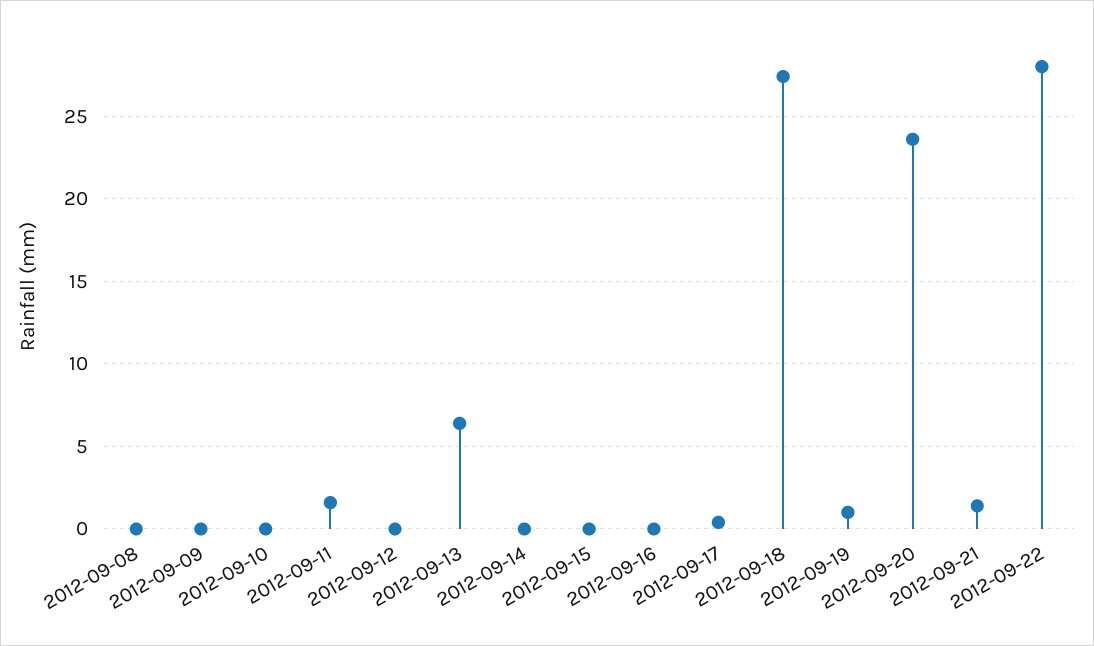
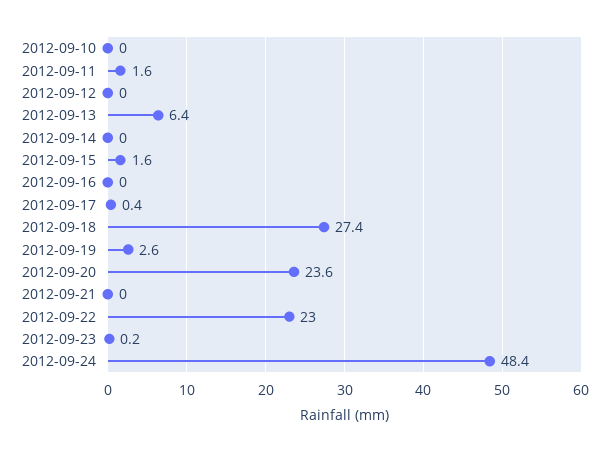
2012-09-08: 0 -> none
2012-09-09: 0 -> none
2012-09-15: 0 -> 1.6
2012-09-19: 1 -> 2.6
2012-09-21: 1.5 -> 0
2012-09-22: 28 -> 23
2012-09-23: none -> 0.2
2012-09-24: none -> 48.4

